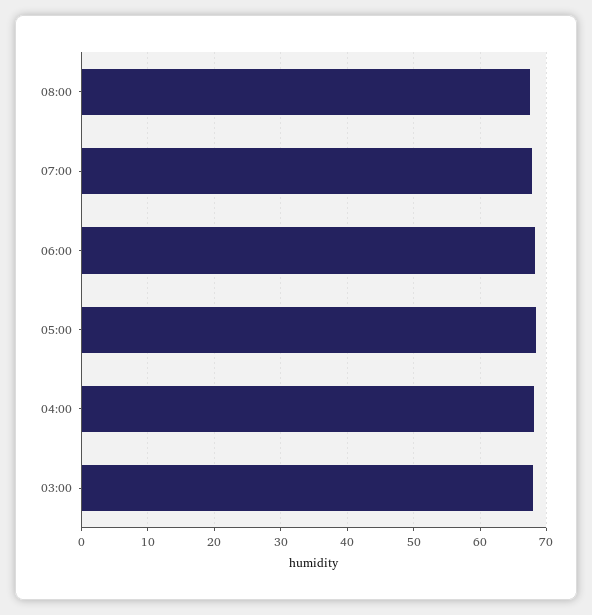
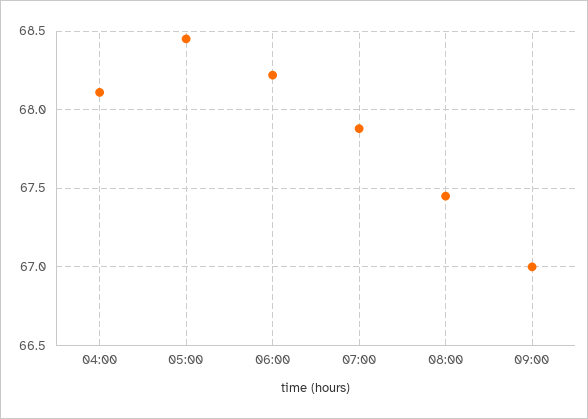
03:00: 68 -> none
09:00: none -> 67

